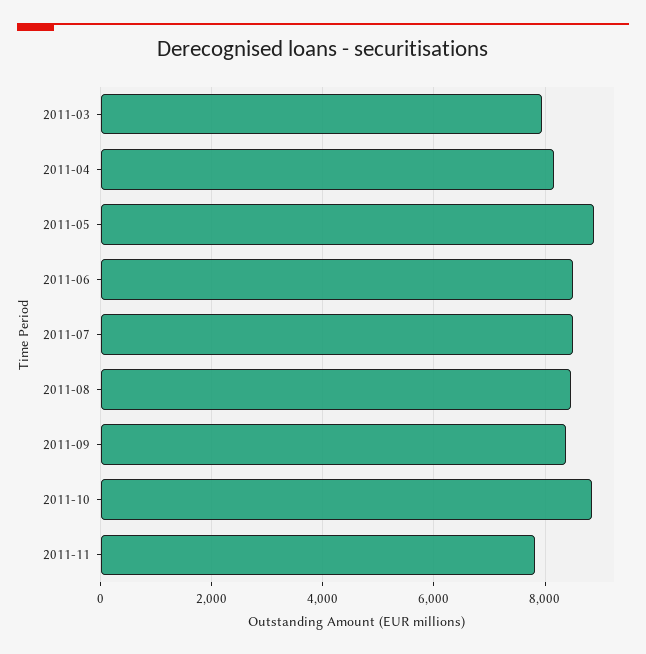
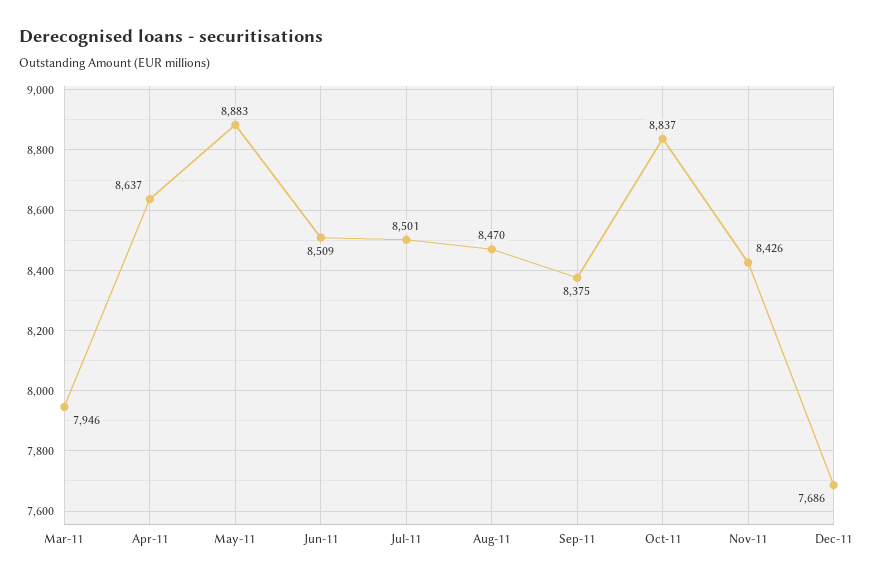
2011-04: 8200 -> 8637
2011-11: 7800 -> 8426
Dec-11: none -> 7686

